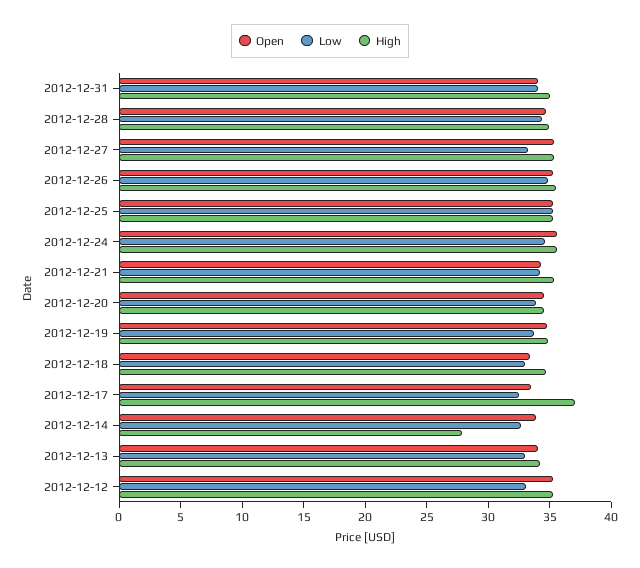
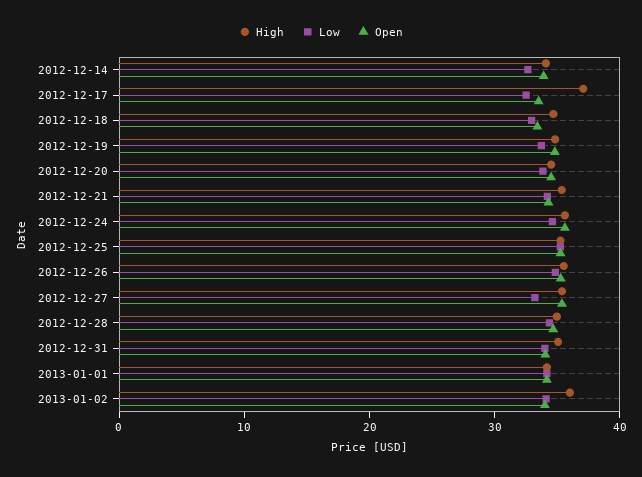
High, 2012-12-14: 28 -> 34
Open, 2012-12-13: 34 -> none
Low, 2012-12-13: 33 -> none
High, 2012-12-13: 34 -> none
Open, 2012-12-12: 35 -> none
Low, 2012-12-12: 33 -> none
High, 2012-12-12: 35 -> none
High, 2013-01-01: none -> 34
Low, 2013-01-01: none -> 34
Open, 2013-01-01: none -> 34
High, 2013-01-02: none -> 36
Low, 2013-01-02: none -> 34
Open, 2013-01-02: none -> 34

